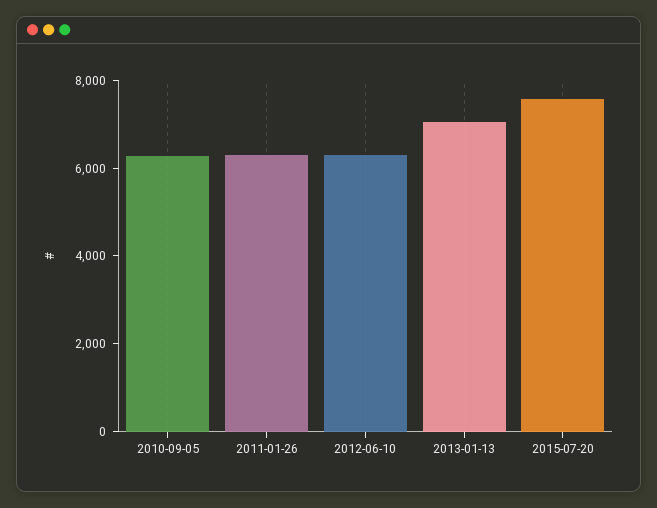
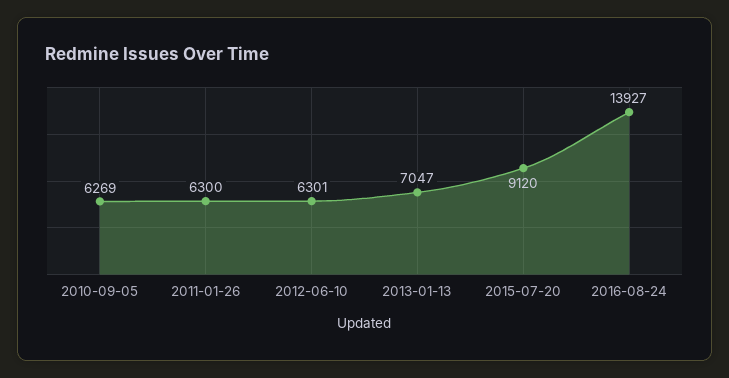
2015-07-20: 7500 -> 9120
2016-08-24: none -> 13927

